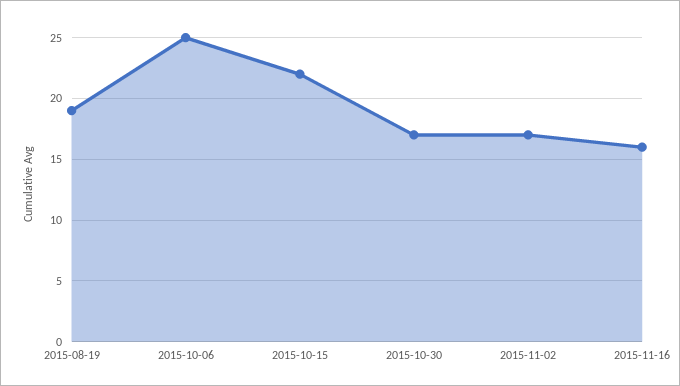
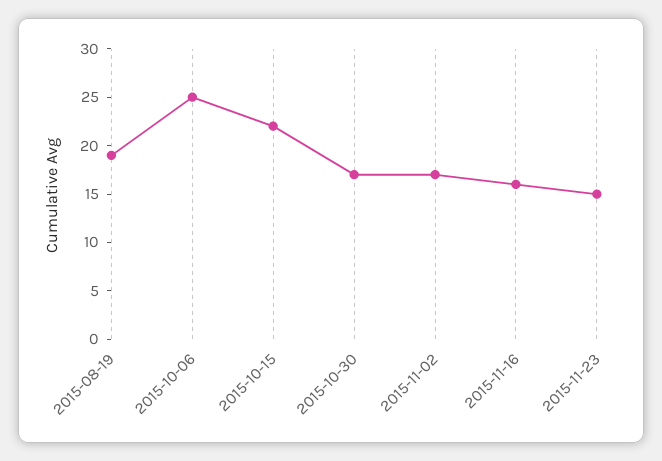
2015-11-23: none -> 15

